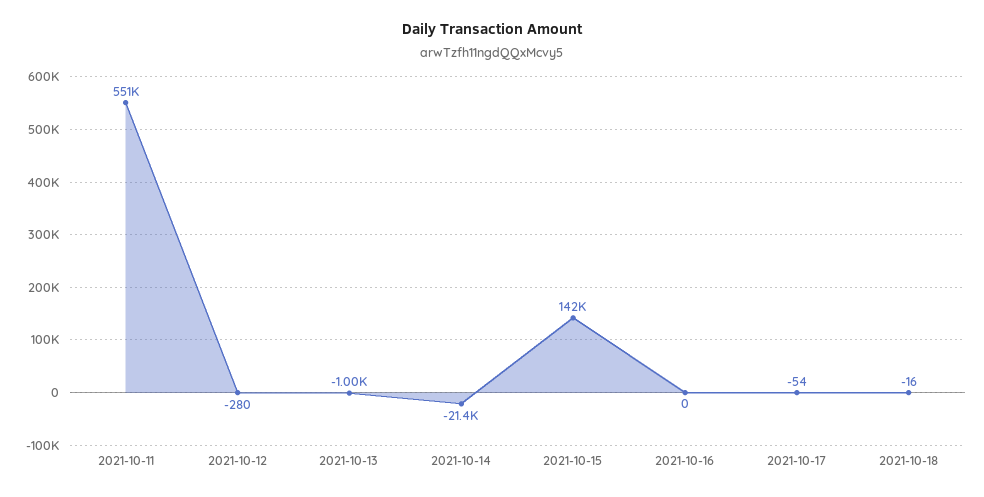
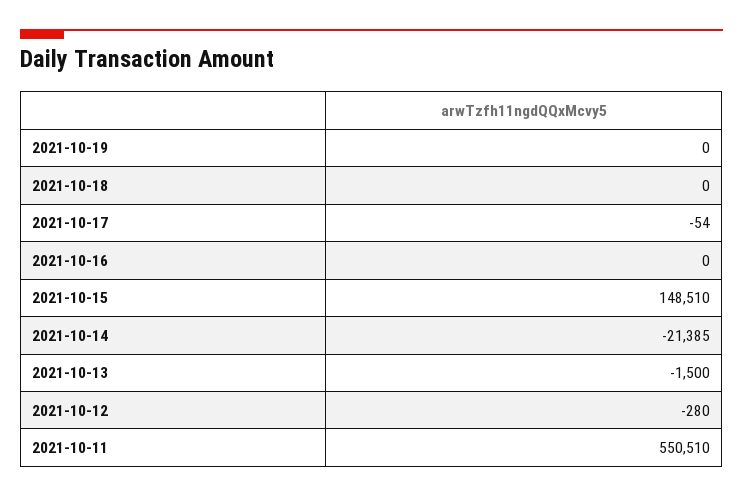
2021-10-13: -1000 -> -1500
2021-10-15: 142000 -> 148510
2021-10-18: -16 -> 0
2021-10-19: none -> 0

